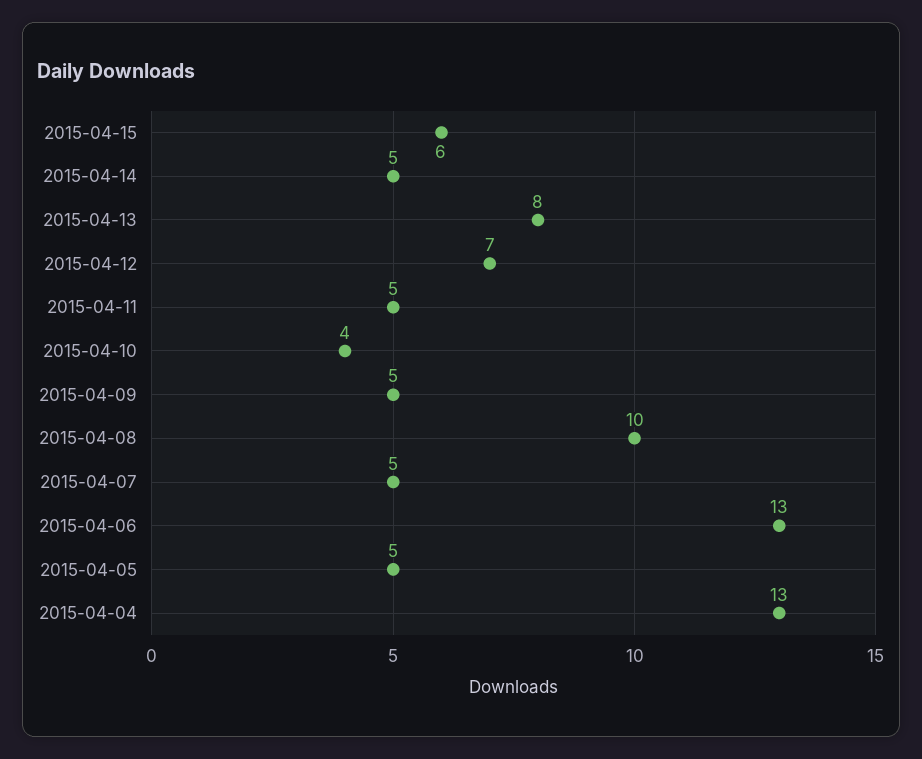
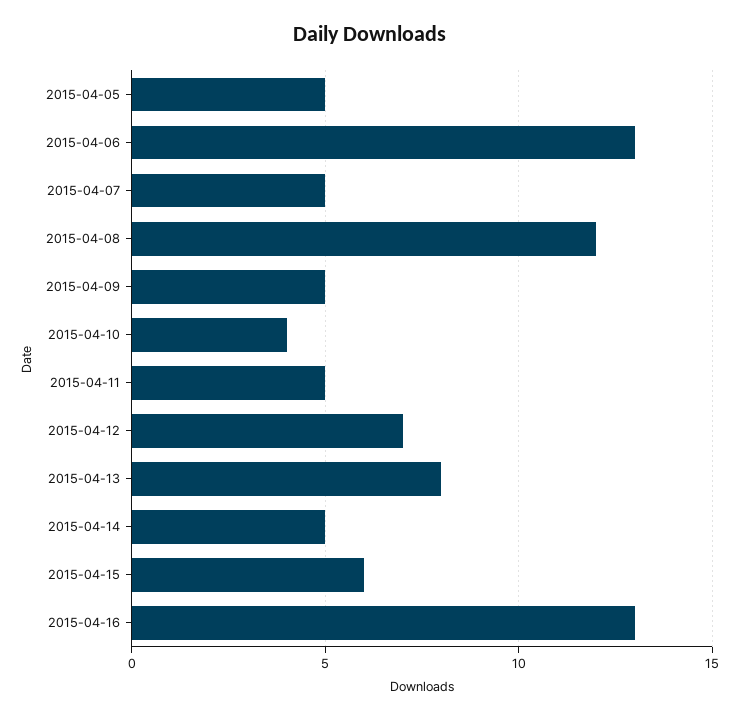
2015-04-08: 10 -> 12
2015-04-04: 13 -> none
2015-04-16: none -> 13

